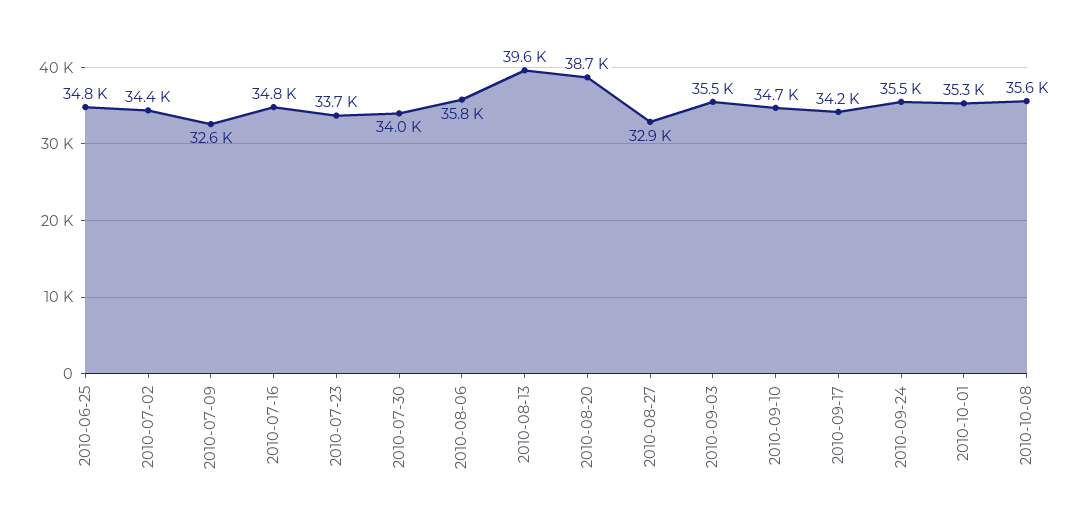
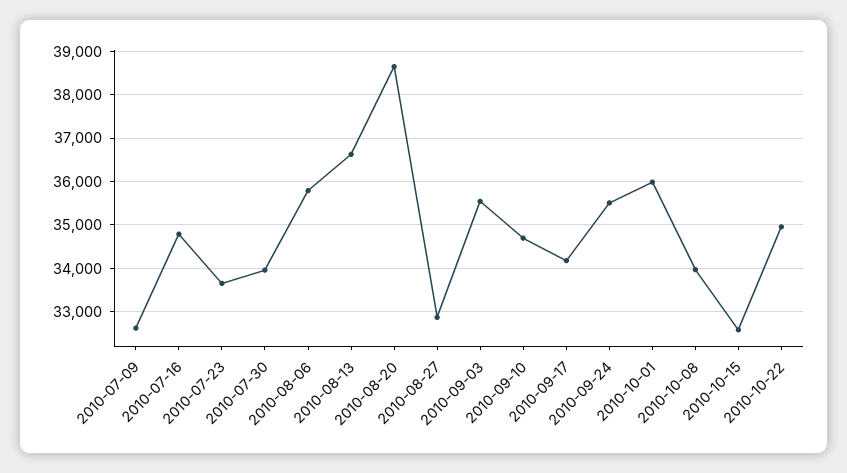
2010-06-25: 34800 -> none
2010-07-02: 34400 -> none
2010-08-13: 39600 -> 36600
2010-10-01: 35300 -> 36000
2010-10-08: 35600 -> 34000
2010-10-15: none -> 32600
2010-10-22: none -> 35000

